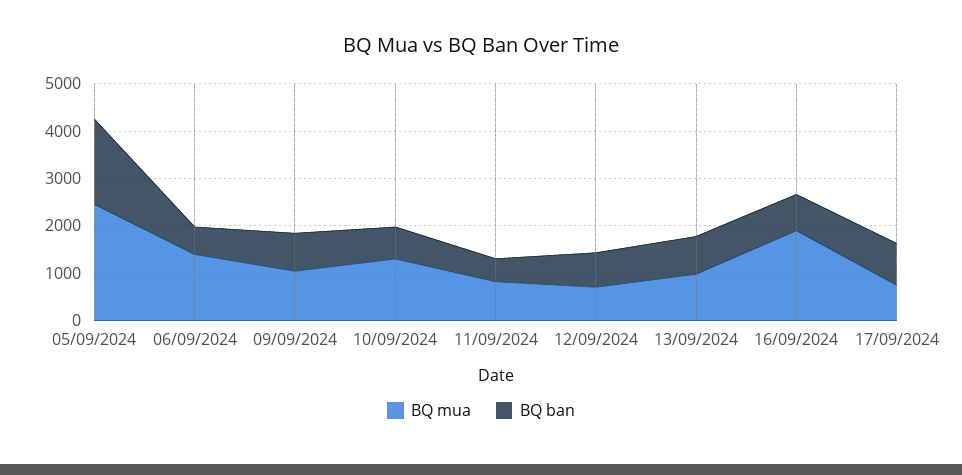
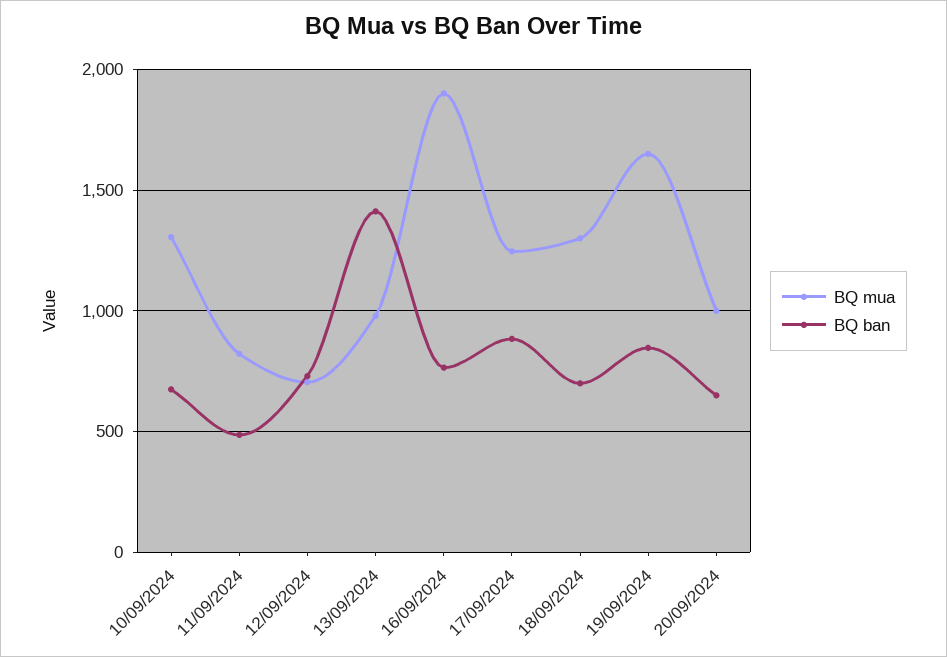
BQ mua, 05/09/2024: 2400 -> none
BQ ban, 05/09/2024: 1800 -> none
BQ mua, 06/09/2024: 1400 -> none
BQ ban, 06/09/2024: 600 -> none
BQ mua, 09/09/2024: 1000 -> none
BQ ban, 09/09/2024: 800 -> none
BQ ban, 13/09/2024: 800 -> 1400
BQ mua, 17/09/2024: 800 -> 1250
BQ mua, 18/09/2024: none -> 1300
BQ ban, 18/09/2024: none -> 700
BQ mua, 19/09/2024: none -> 1650
BQ ban, 19/09/2024: none -> 850
BQ mua, 20/09/2024: none -> 1000
BQ ban, 20/09/2024: none -> 650

